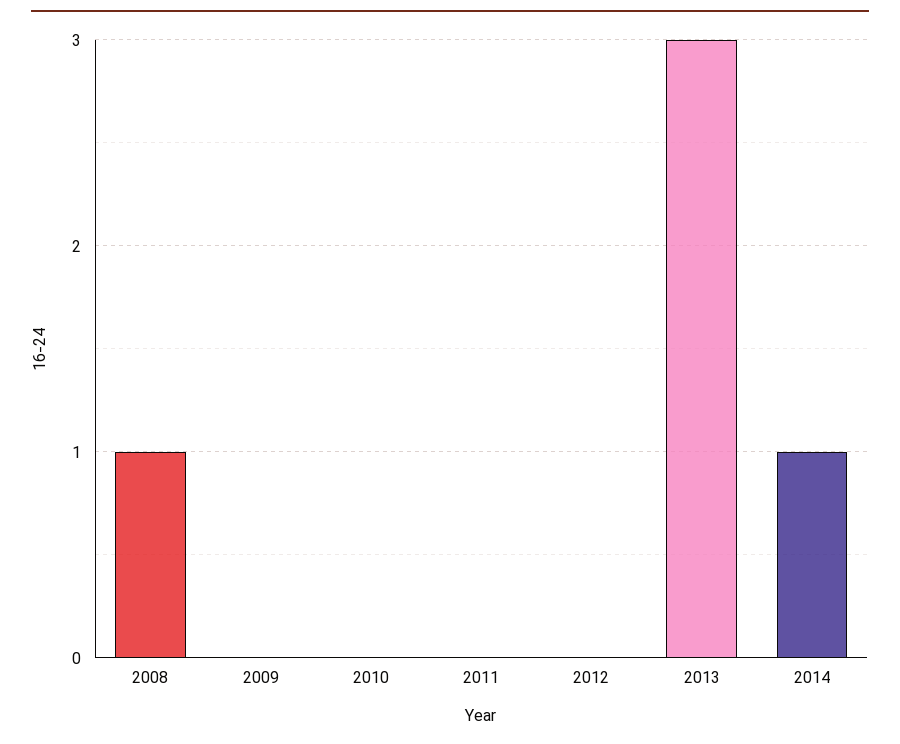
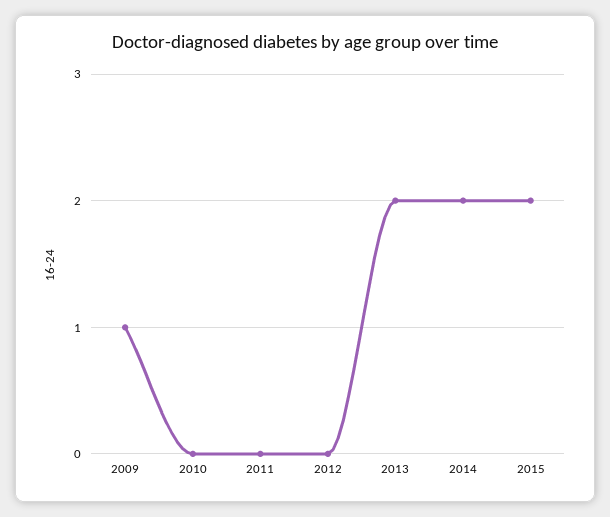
2008: 1 -> none
2009: 0 -> 1
2013: 3 -> 2
2014: 1 -> 2
2015: none -> 2

